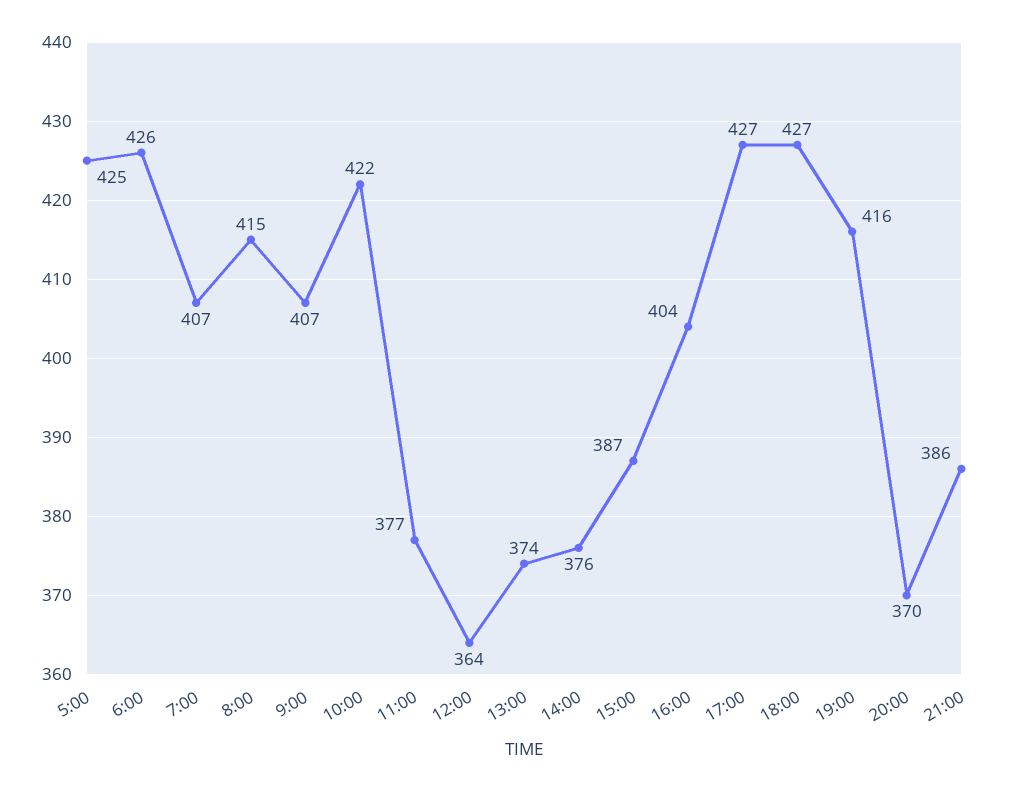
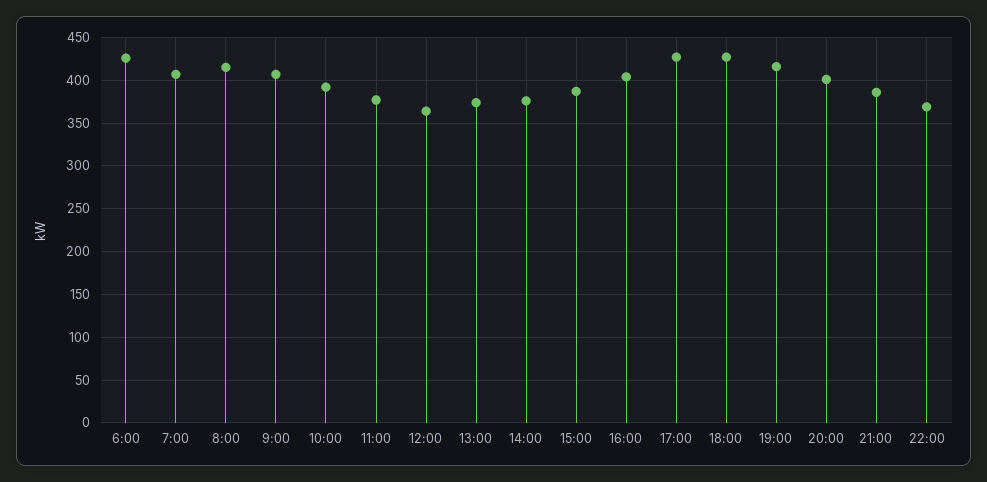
5:00: 425 -> none
10:00: 422 -> 390
20:00: 370 -> 400
22:00: none -> 370

